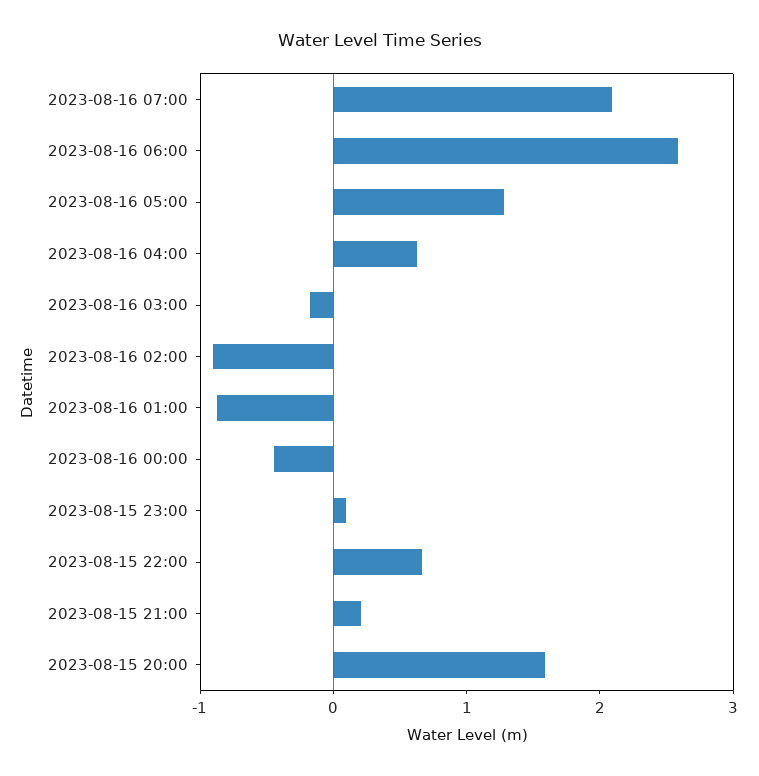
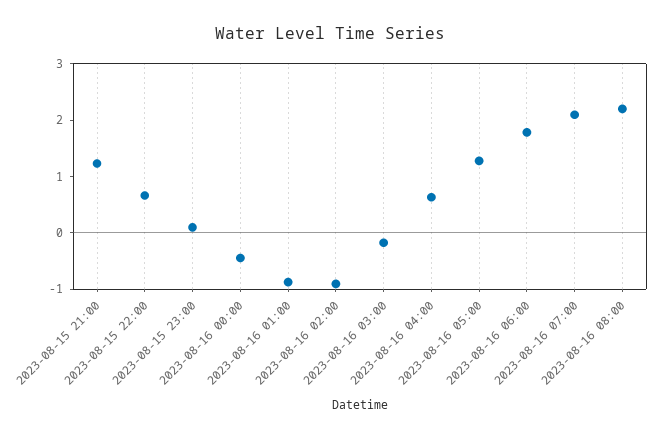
2023-08-16 06:00: 2.6 -> 1.8
2023-08-15 21:00: 0.2 -> 1.2
2023-08-15 20:00: 1.6 -> none
2023-08-16 08:00: none -> 2.2

